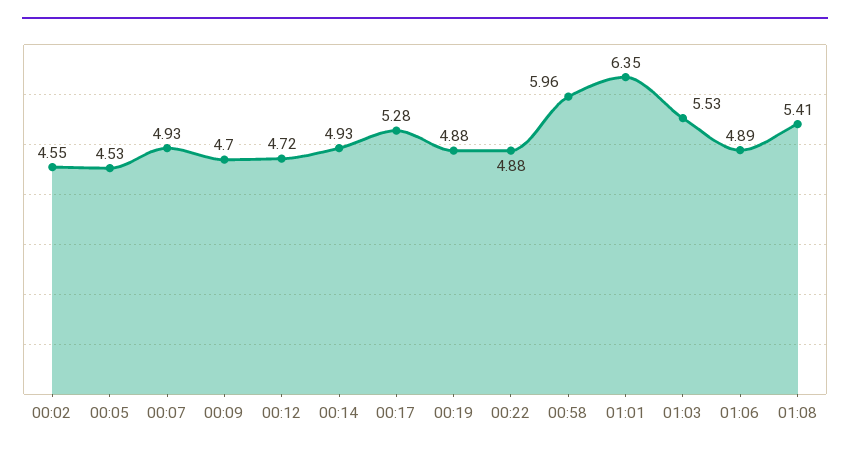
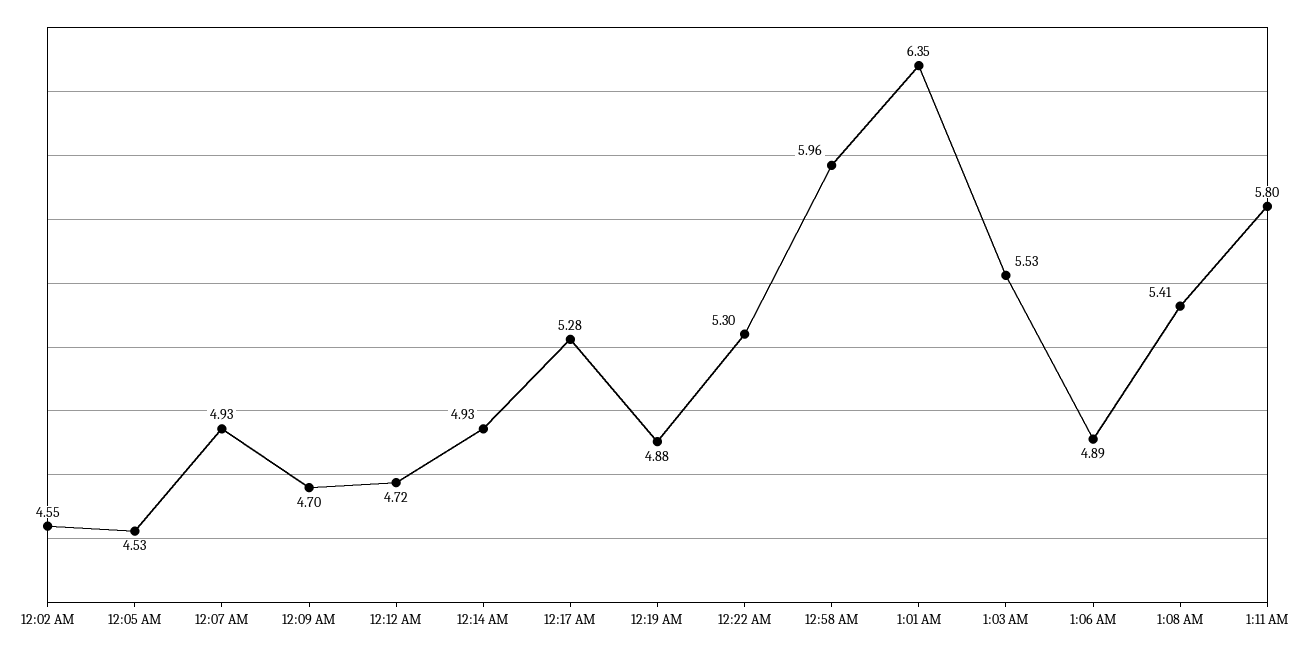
00:22: 4.88 -> 5.3
1:11 AM: none -> 5.8

